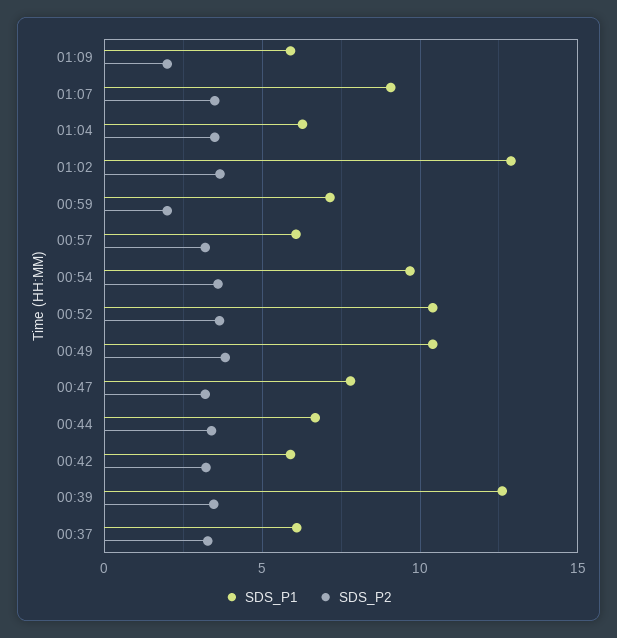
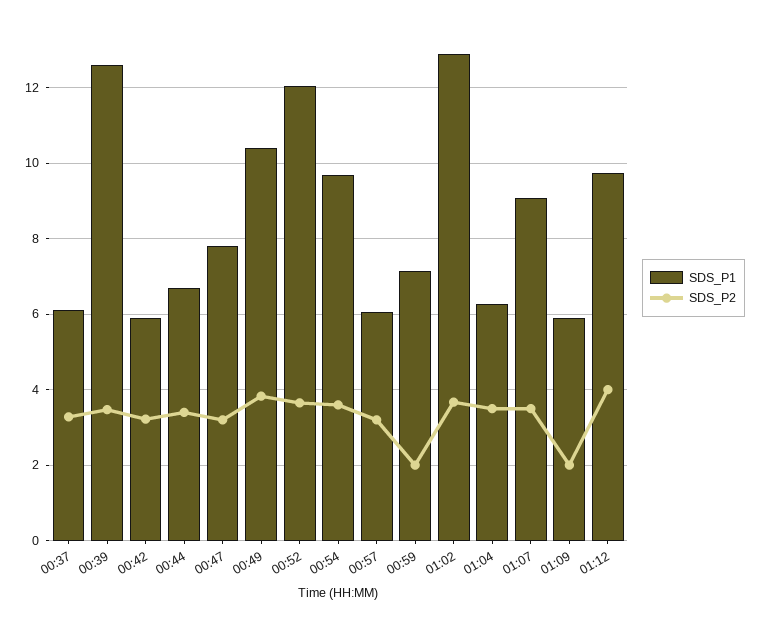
SDS_P1, 00:52: 10.5 -> 12
SDS_P1, 01:12: none -> 9.8
SDS_P2, 01:12: none -> 4

